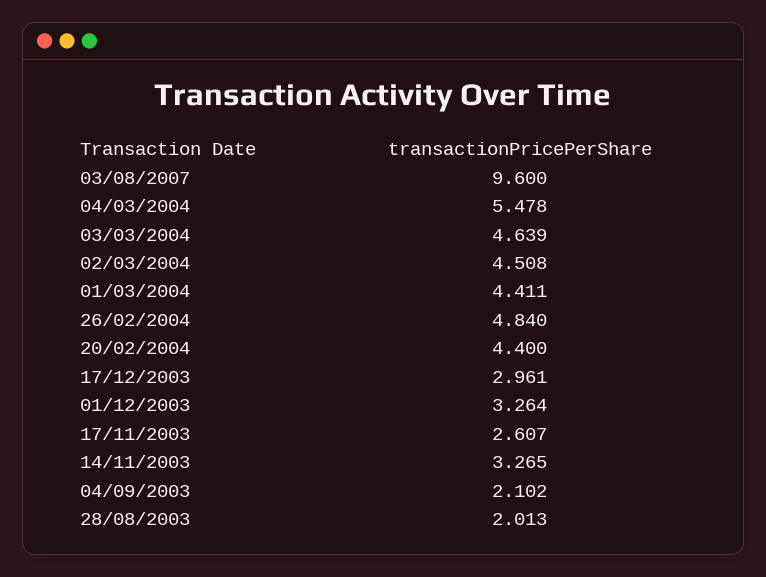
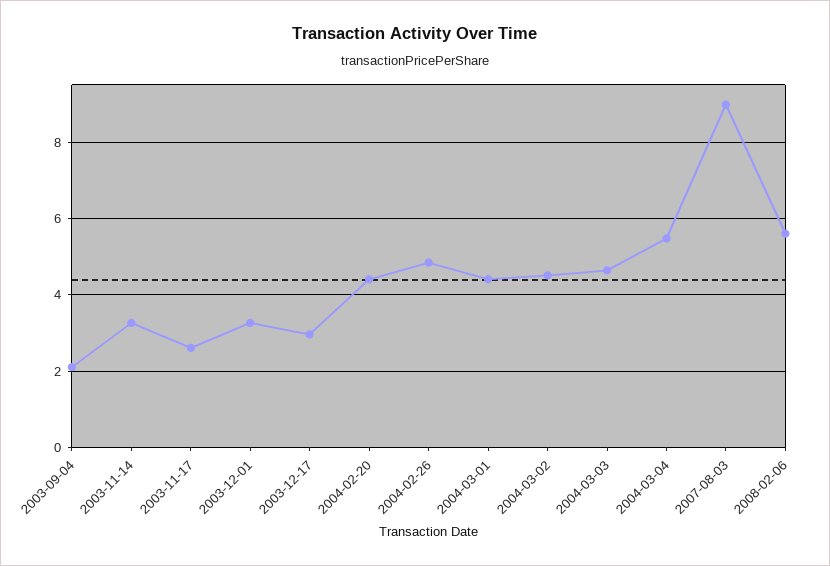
03/08/2007: 9.6 -> 9
28/08/2003: 2.013 -> none
2008-02-06: none -> 5.6

